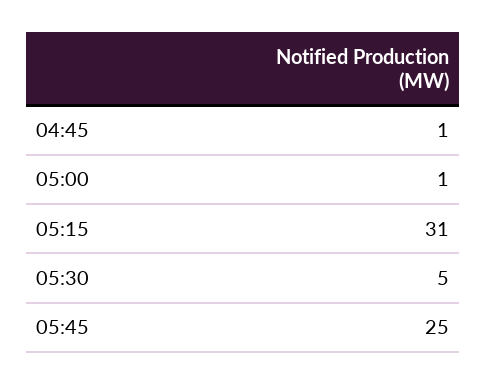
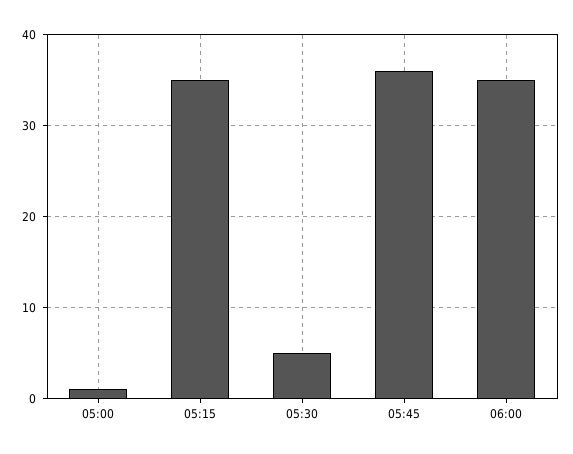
04:45: 1 -> none
05:15: 31 -> 35
05:45: 25 -> 36
06:00: none -> 35

